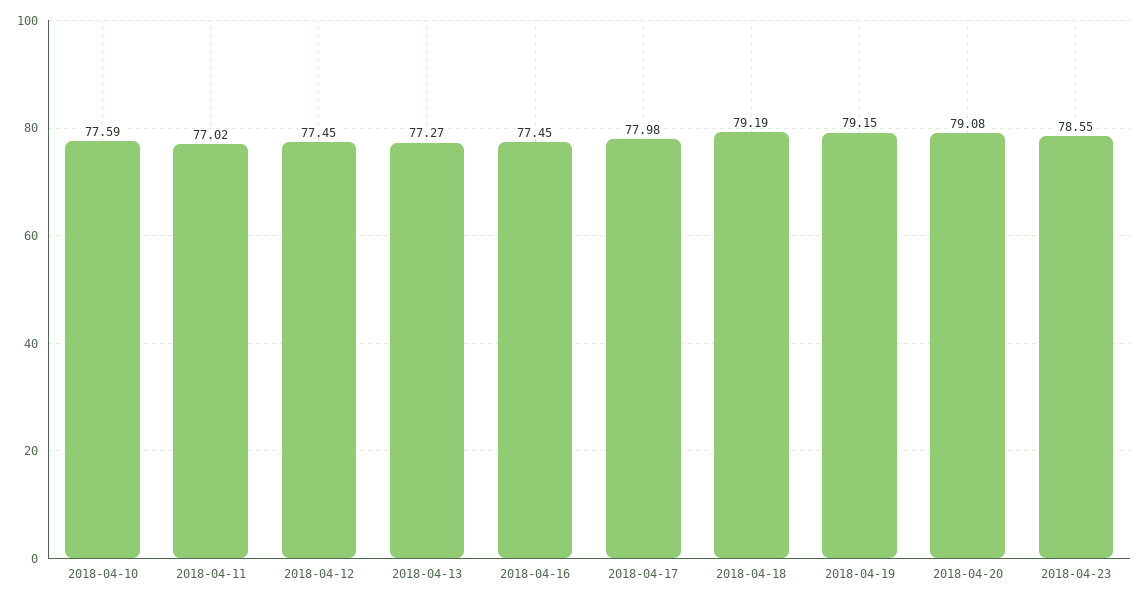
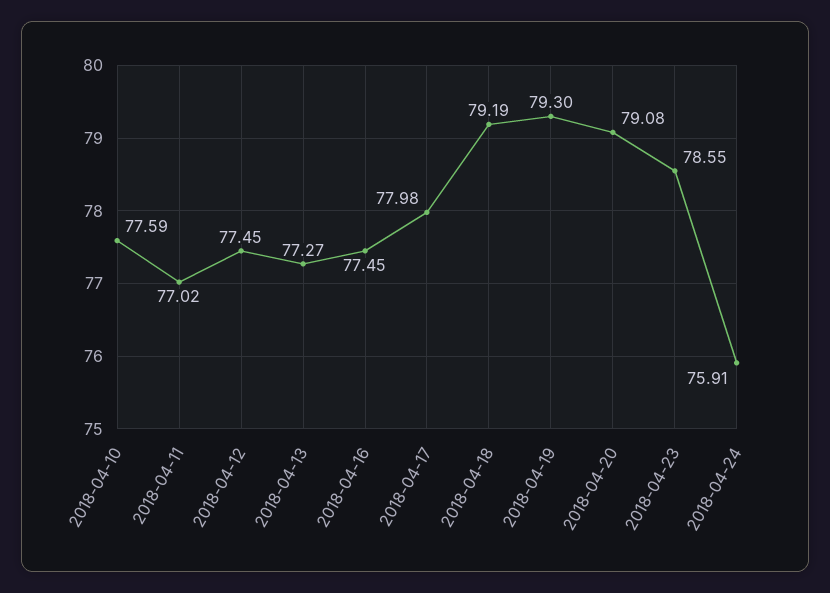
2018-04-19: 79.15 -> 79.3
2018-04-24: none -> 75.91

